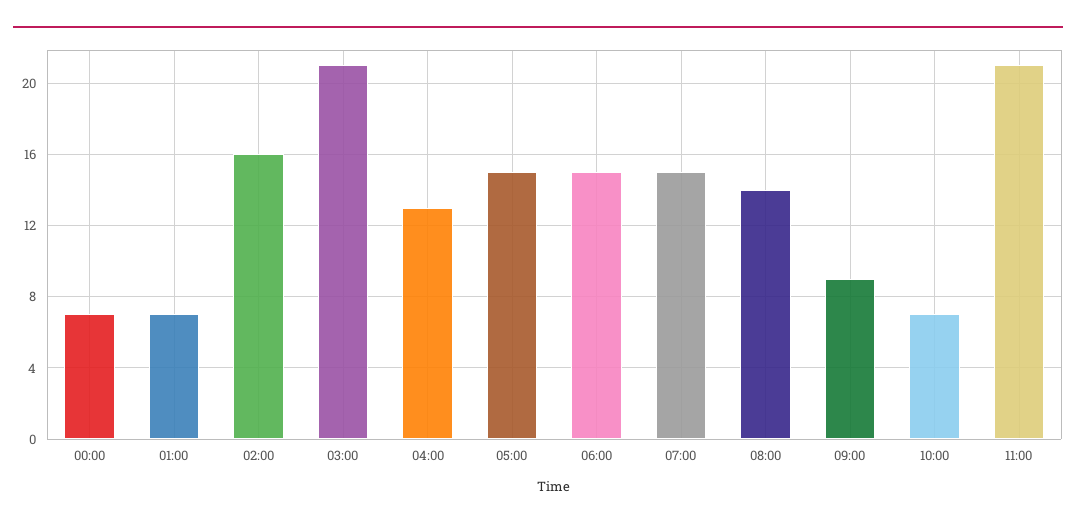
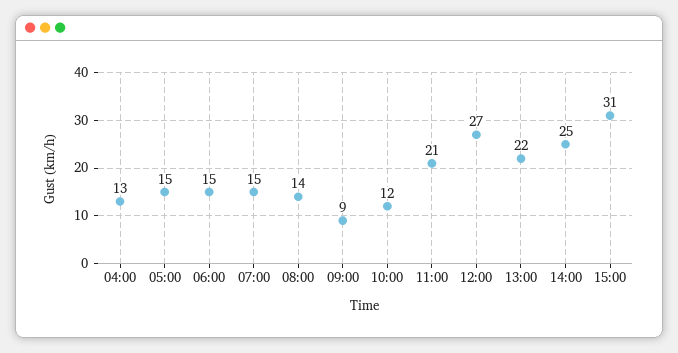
00:00: 7 -> none
01:00: 7 -> none
02:00: 16 -> none
03:00: 21 -> none
10:00: 7 -> 12
12:00: none -> 27
13:00: none -> 22
14:00: none -> 25
15:00: none -> 31

